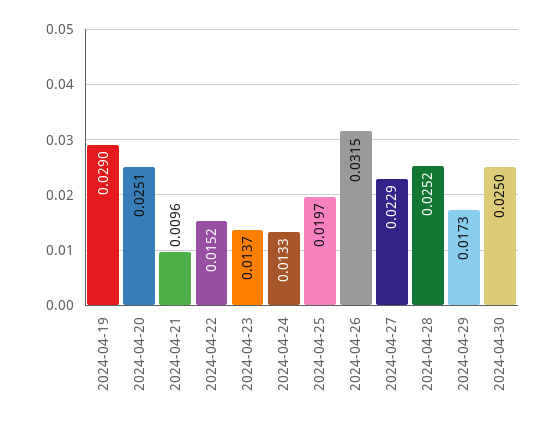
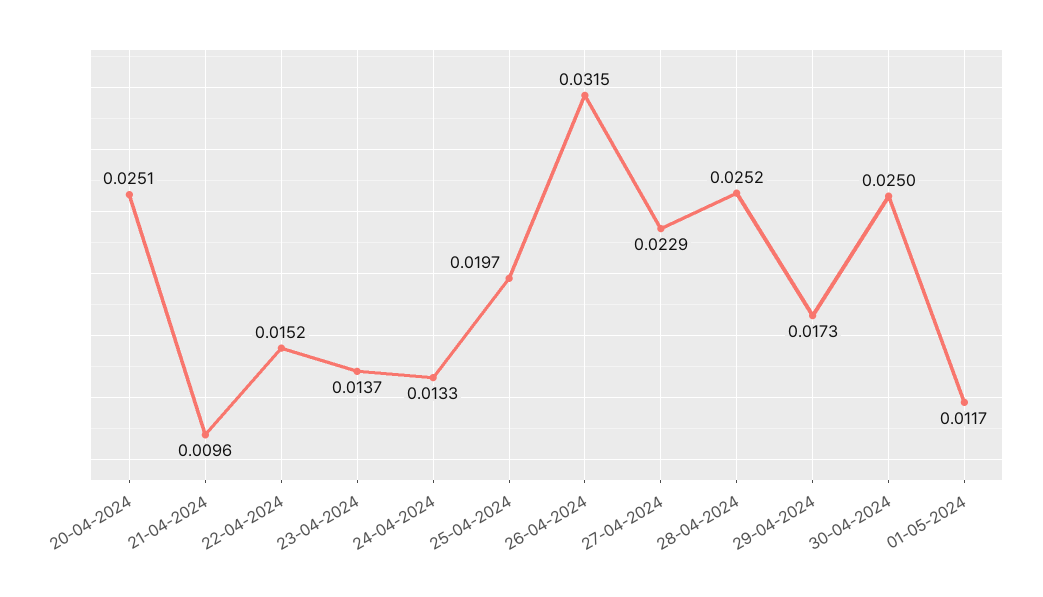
2024-04-19: 0.029 -> none
01-05-2024: none -> 0.0117

